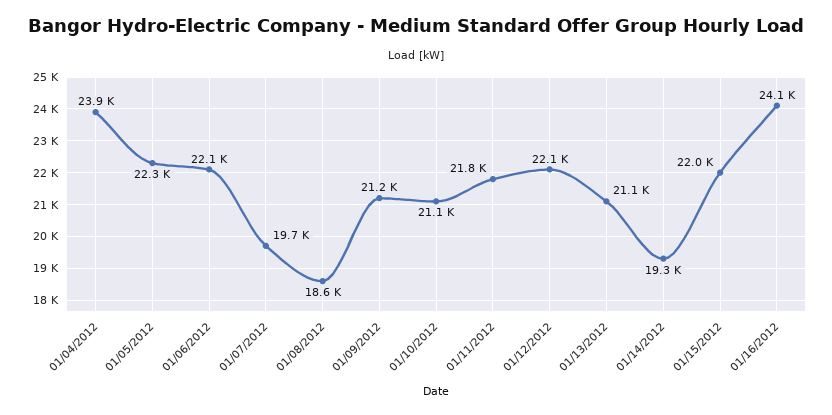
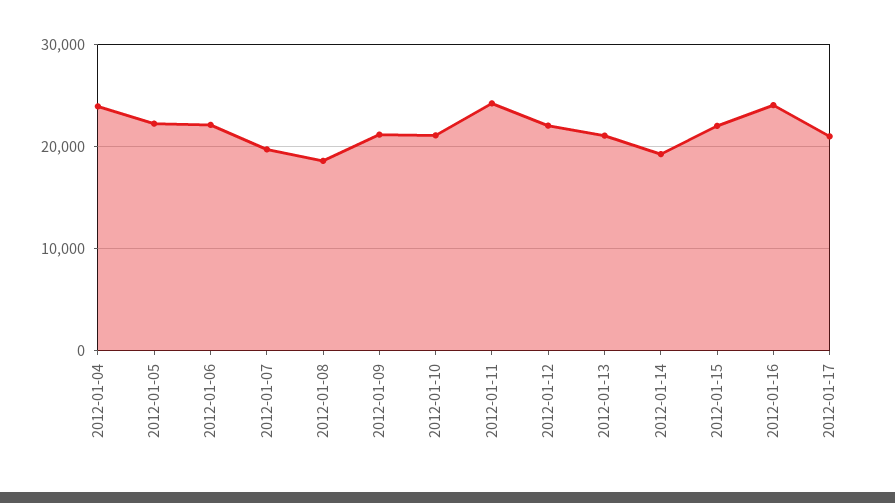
01/11/2012: 21800 -> 24000
2012-01-17: none -> 21000

